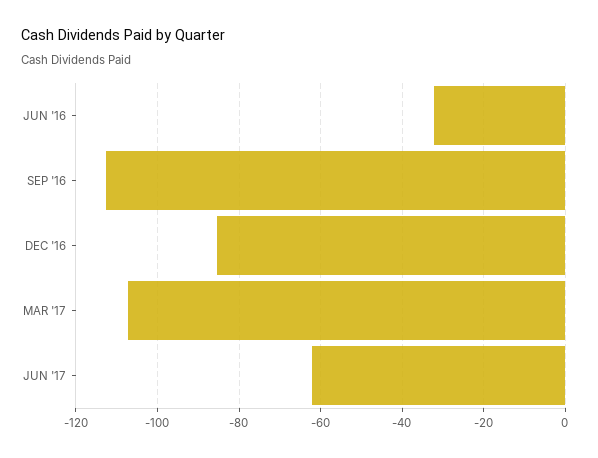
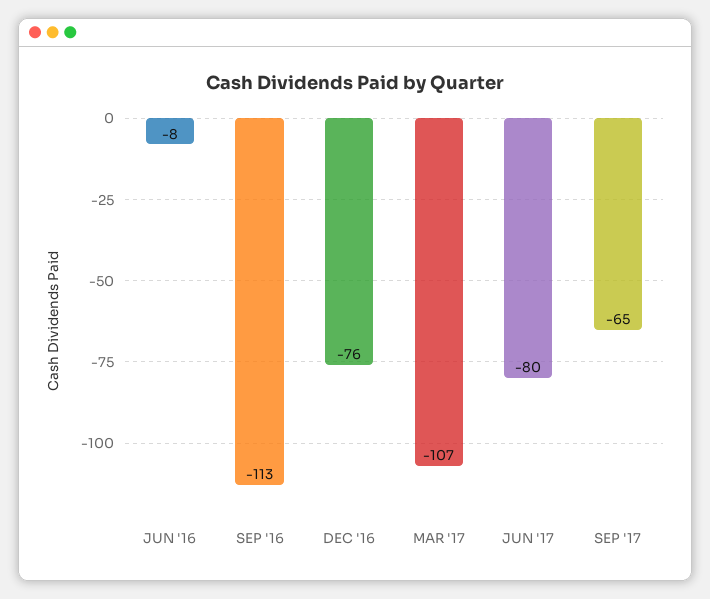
JUN '16: -32 -> -8
DEC '16: -86 -> -76
JUN '17: -62 -> -80
SEP '17: none -> -65

